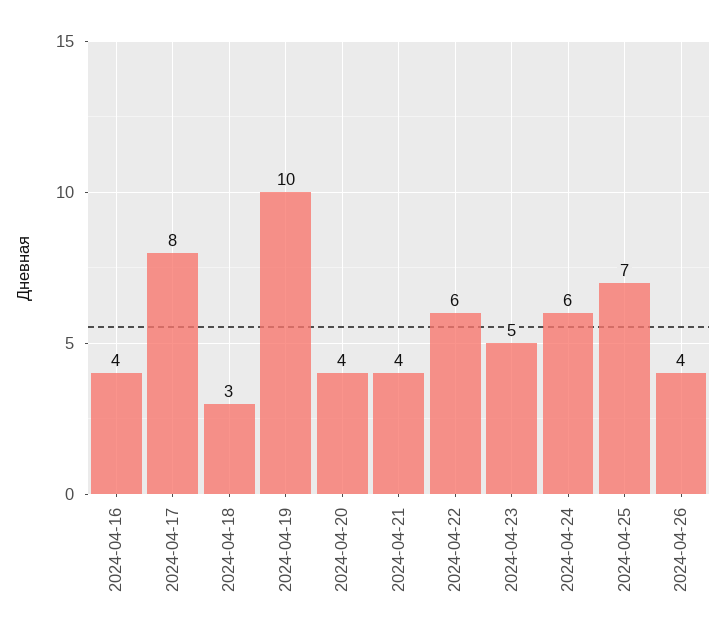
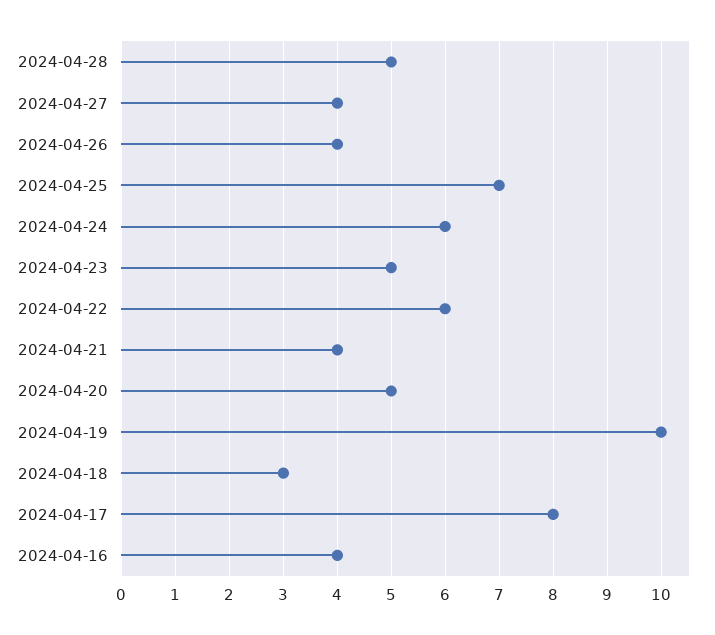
2024-04-20: 4 -> 5
2024-04-28: none -> 5
2024-04-27: none -> 4

